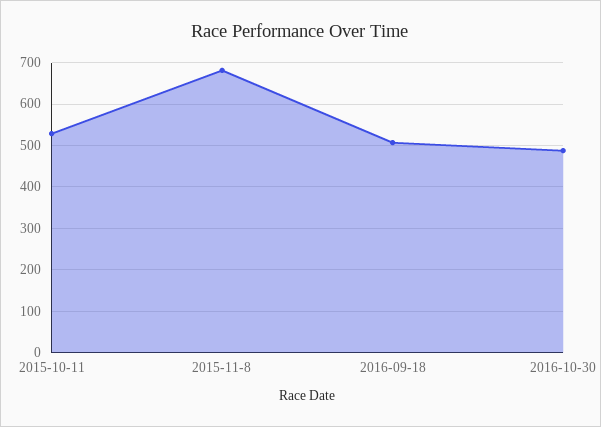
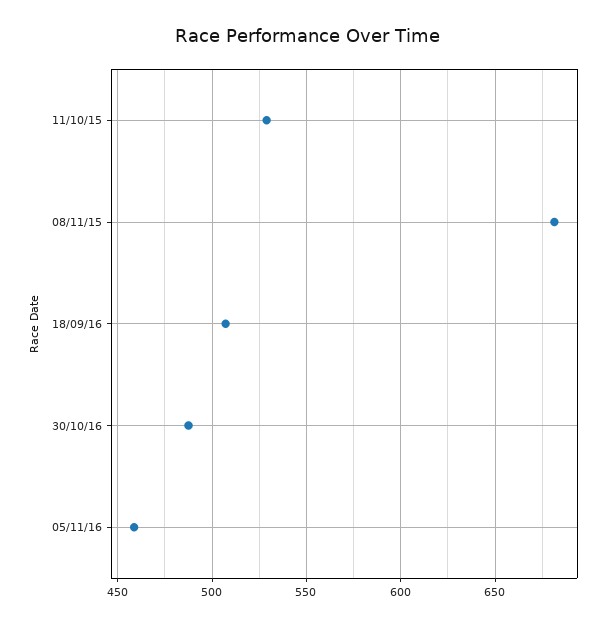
05/11/16: none -> 460

